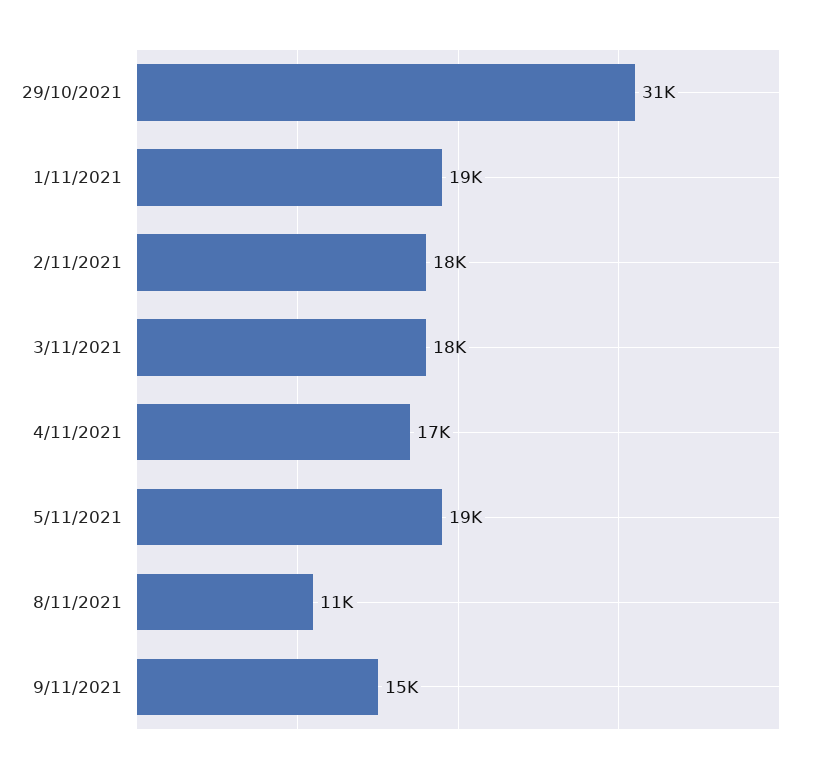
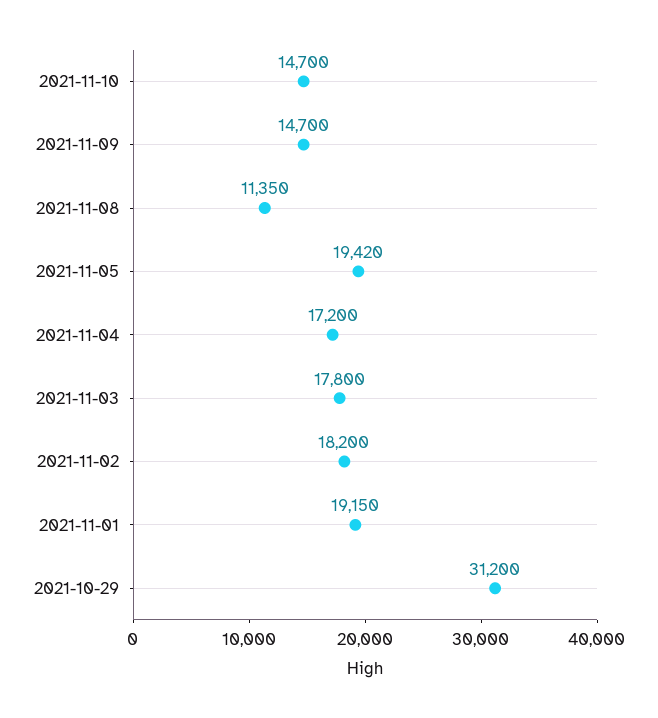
2021-11-10: none -> 14700

